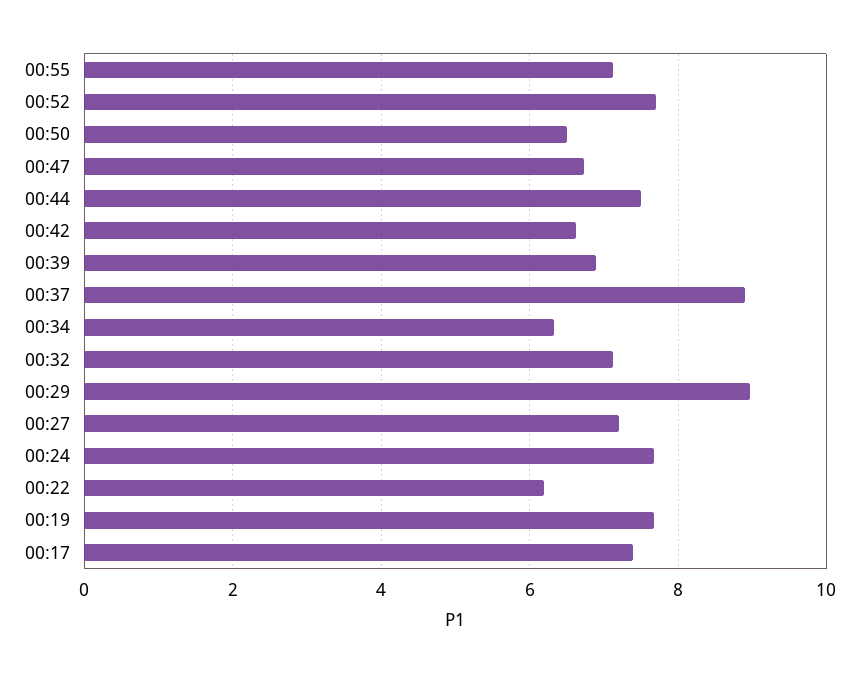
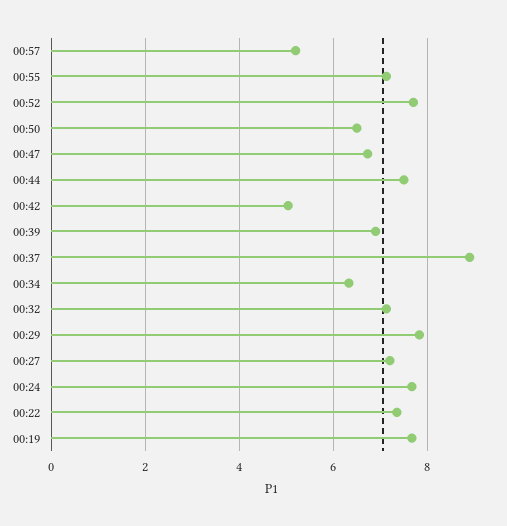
00:42: 6.6 -> 5
00:29: 9 -> 7.8
00:22: 6.2 -> 7.4
00:17: 7.4 -> none
00:57: none -> 5.2

